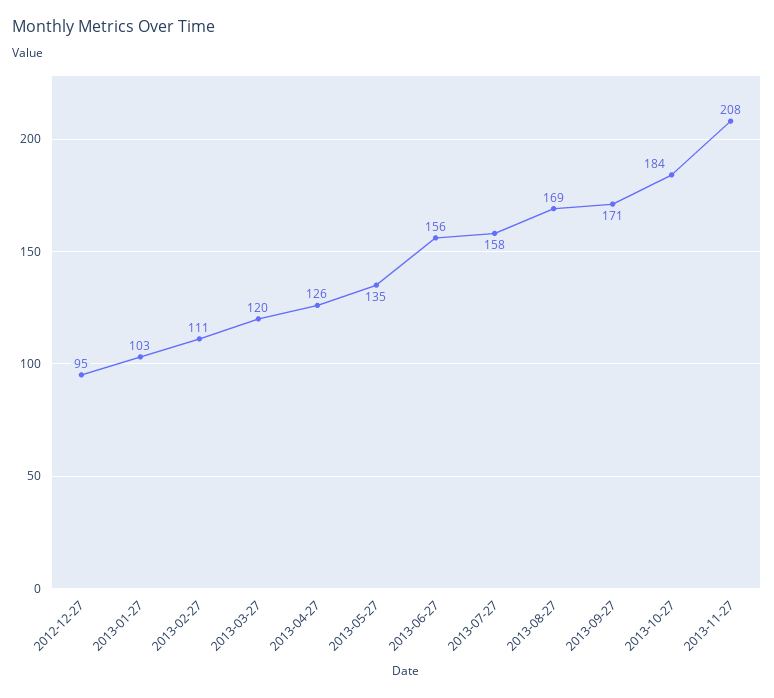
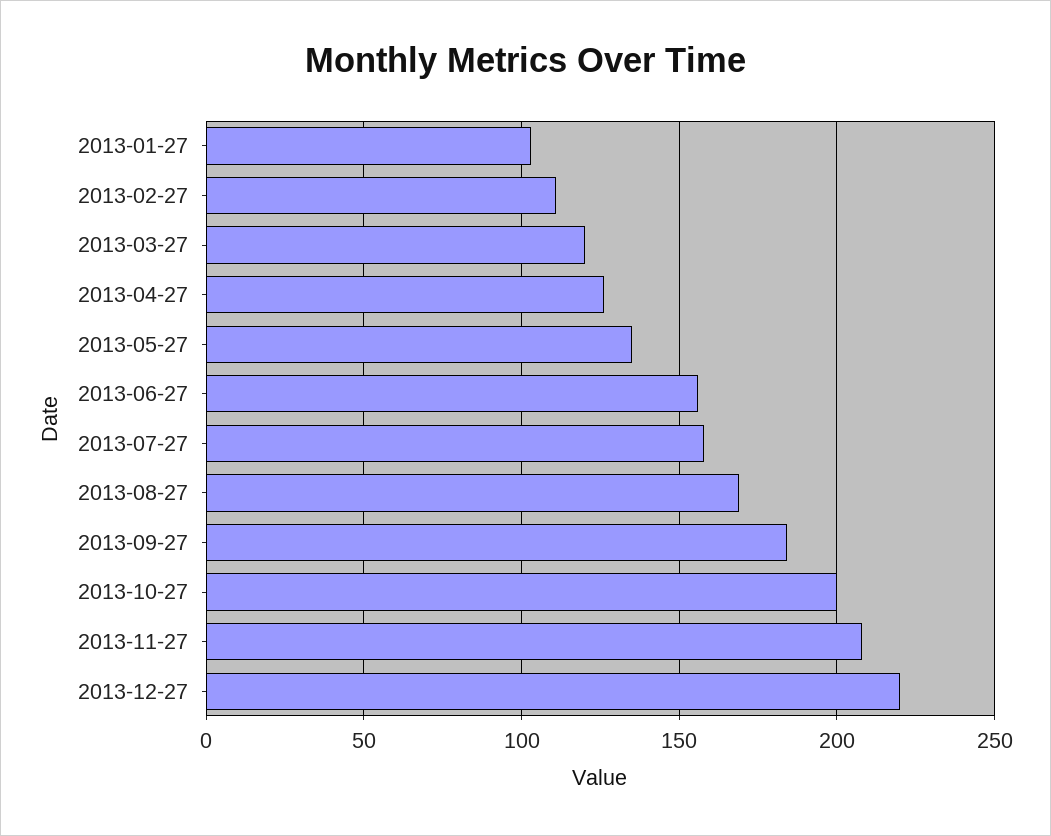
2012-12-27: 95 -> none
2013-09-27: 171 -> 185
2013-10-27: 184 -> 200
2013-12-27: none -> 220

